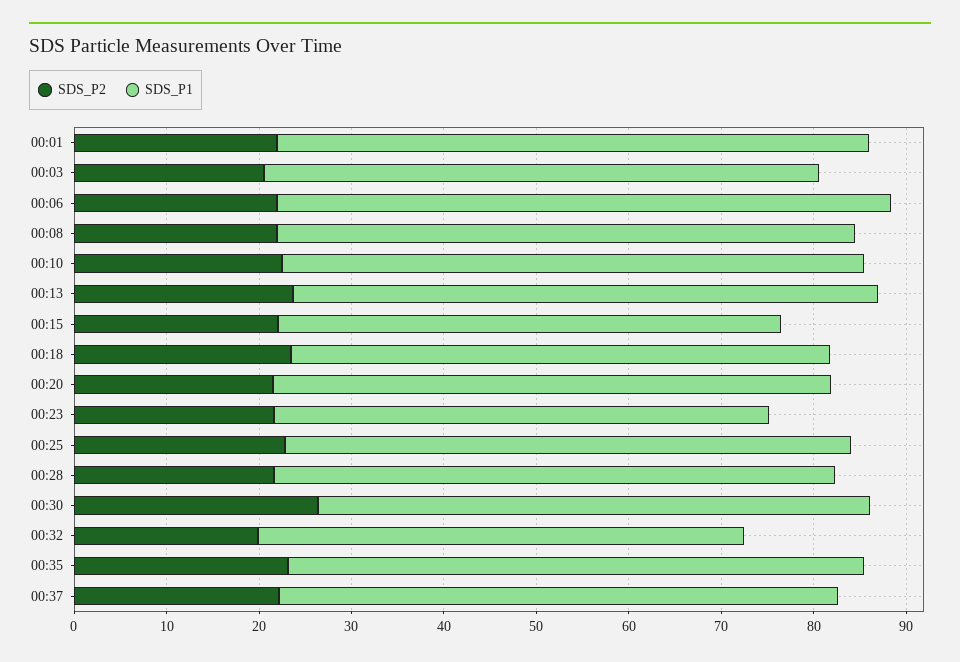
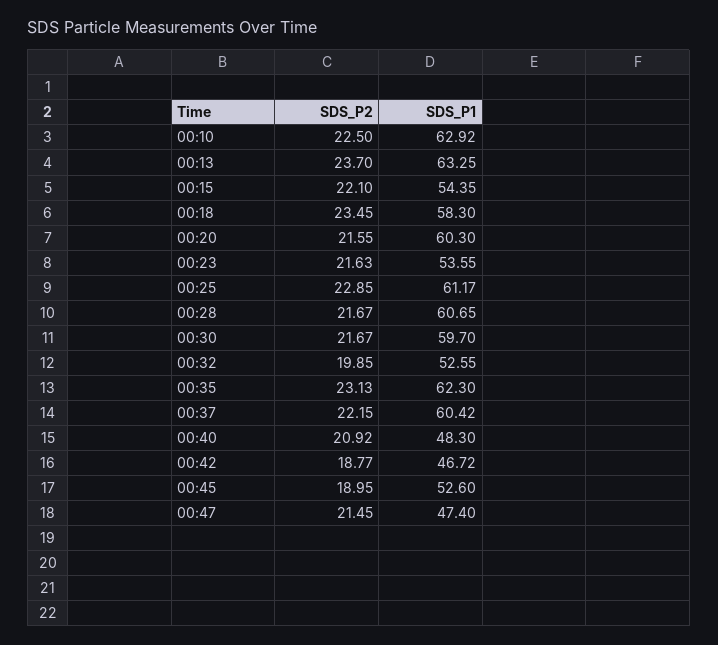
SDS_P2, 00:01: 22 -> none
SDS_P1, 00:01: 64 -> none
SDS_P2, 00:03: 20 -> none
SDS_P1, 00:03: 60 -> none
SDS_P2, 00:06: 22 -> none
SDS_P1, 00:06: 66 -> none
SDS_P2, 00:08: 22 -> none
SDS_P1, 00:08: 62 -> none
SDS_P2, 00:30: 26 -> 21.67
SDS_P2, 00:40: none -> 20.92
SDS_P1, 00:40: none -> 48.3
SDS_P2, 00:42: none -> 18.77
SDS_P1, 00:42: none -> 46.72
SDS_P2, 00:45: none -> 18.95
SDS_P1, 00:45: none -> 52.6
SDS_P2, 00:47: none -> 21.45
SDS_P1, 00:47: none -> 47.4

